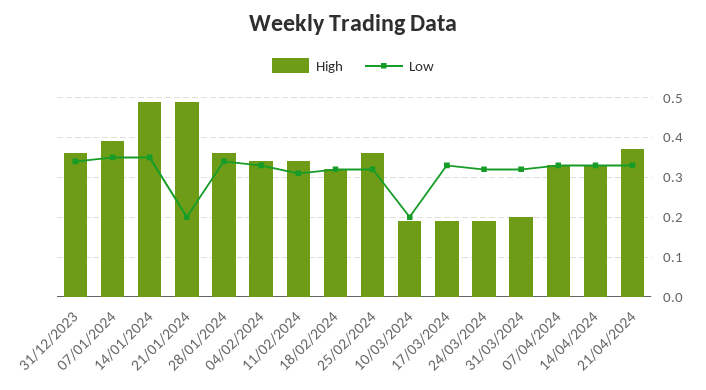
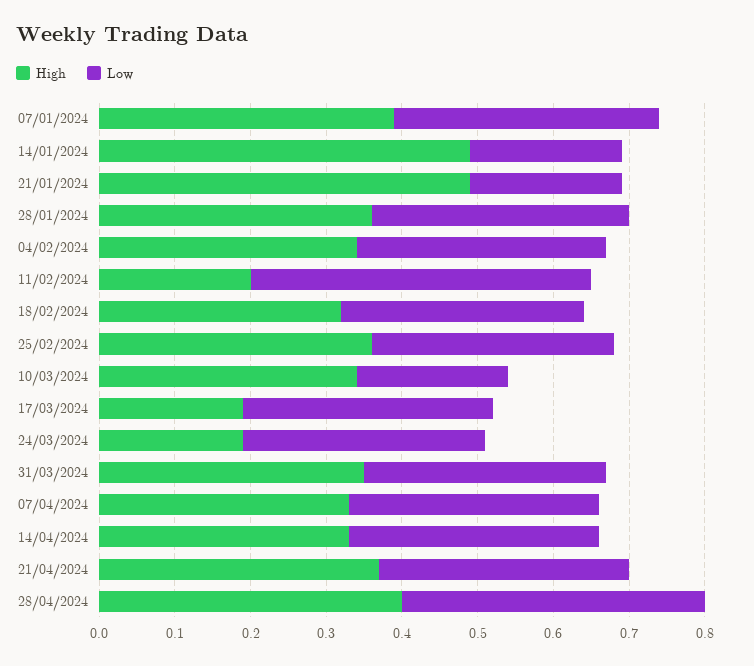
High, 31/12/2023: 0.35 -> none
Low, 31/12/2023: 0.35 -> none
Low, 14/01/2024: 0.35 -> 0.2
High, 11/02/2024: 0.35 -> 0.2
Low, 11/02/2024: 0.3 -> 0.45
High, 10/03/2024: 0.2 -> 0.35
High, 31/03/2024: 0.2 -> 0.35
High, 28/04/2024: none -> 0.4
Low, 28/04/2024: none -> 0.4

